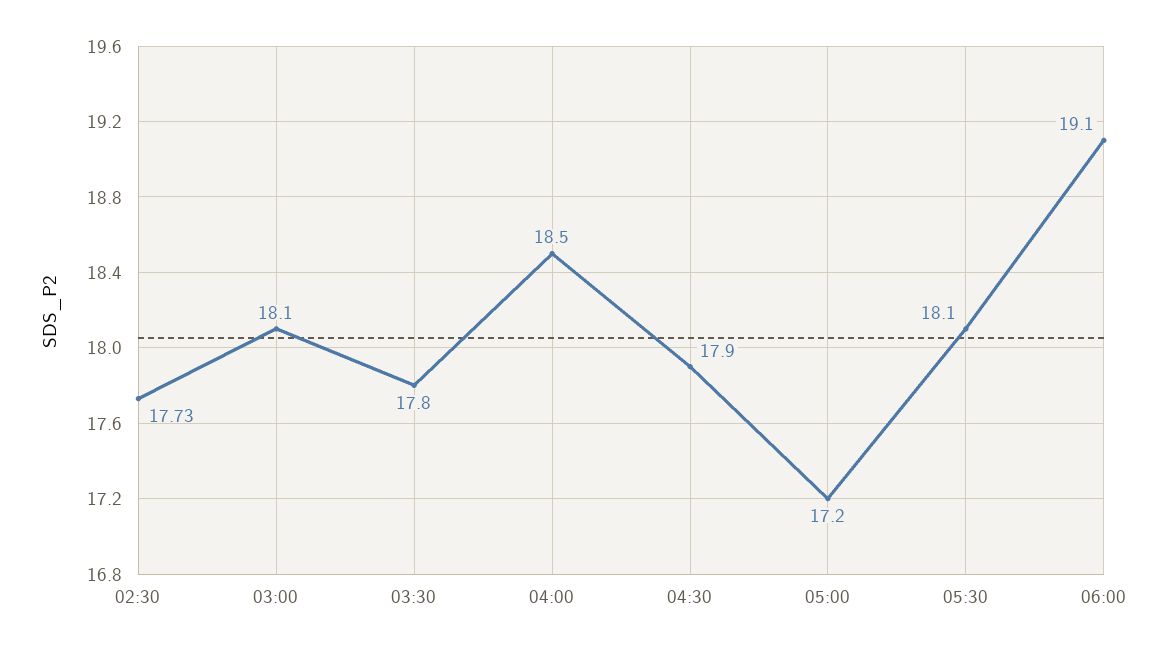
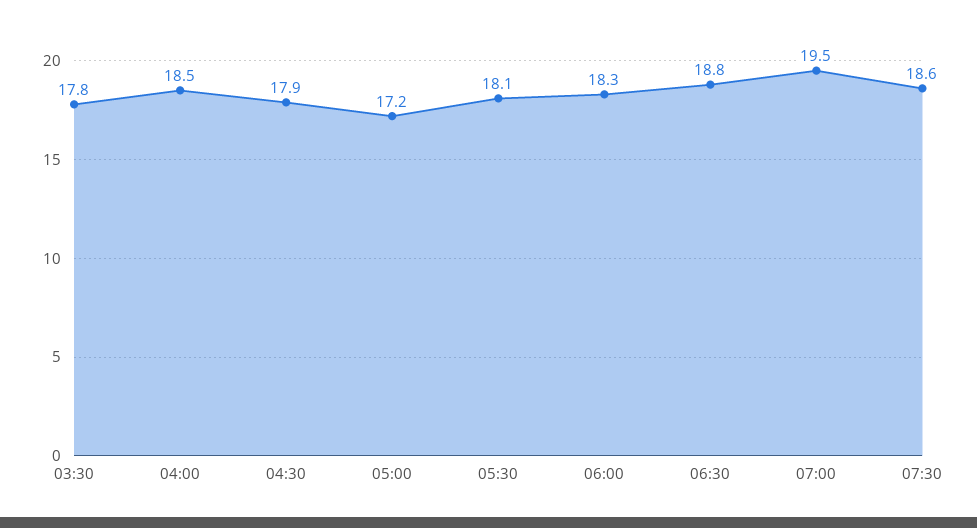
02:30: 17.73 -> none
03:00: 18.1 -> none
06:00: 19.1 -> 18.3
06:30: none -> 18.8
07:00: none -> 19.5
07:30: none -> 18.6

